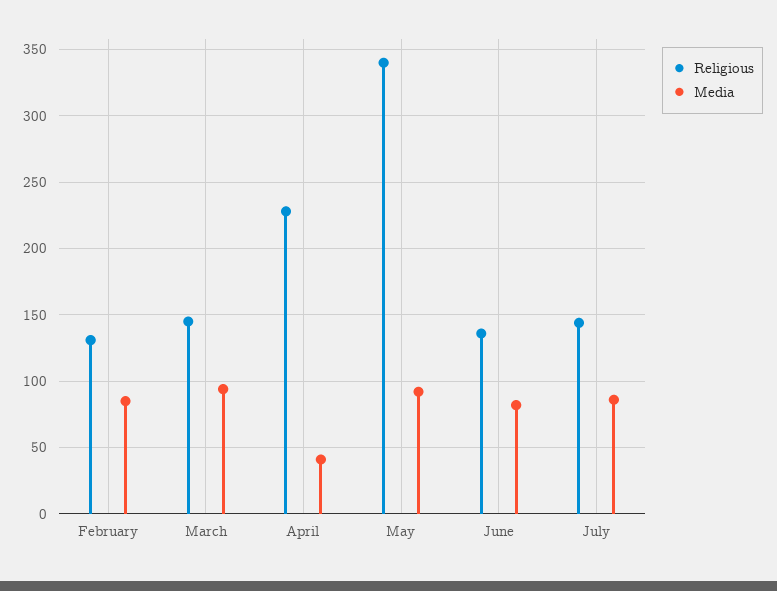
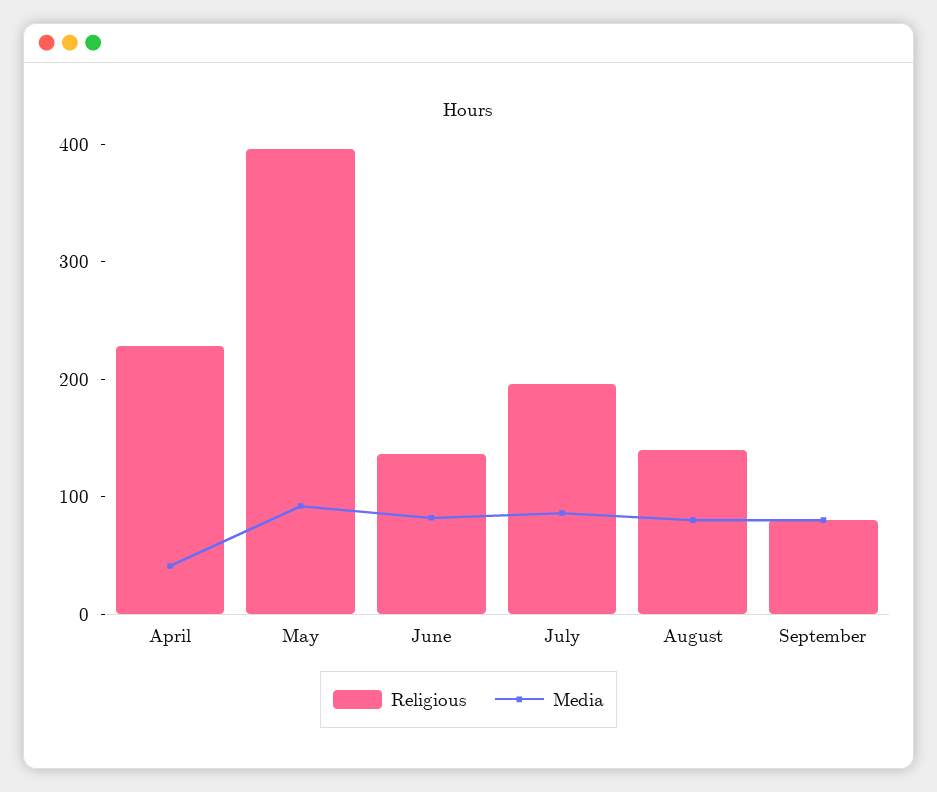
Religious, February: 130 -> none
Media, February: 85 -> none
Religious, March: 145 -> none
Media, March: 95 -> none
Religious, May: 340 -> 400
Religious, July: 145 -> 200
Religious, August: none -> 140
Media, August: none -> 80
Religious, September: none -> 80
Media, September: none -> 80

